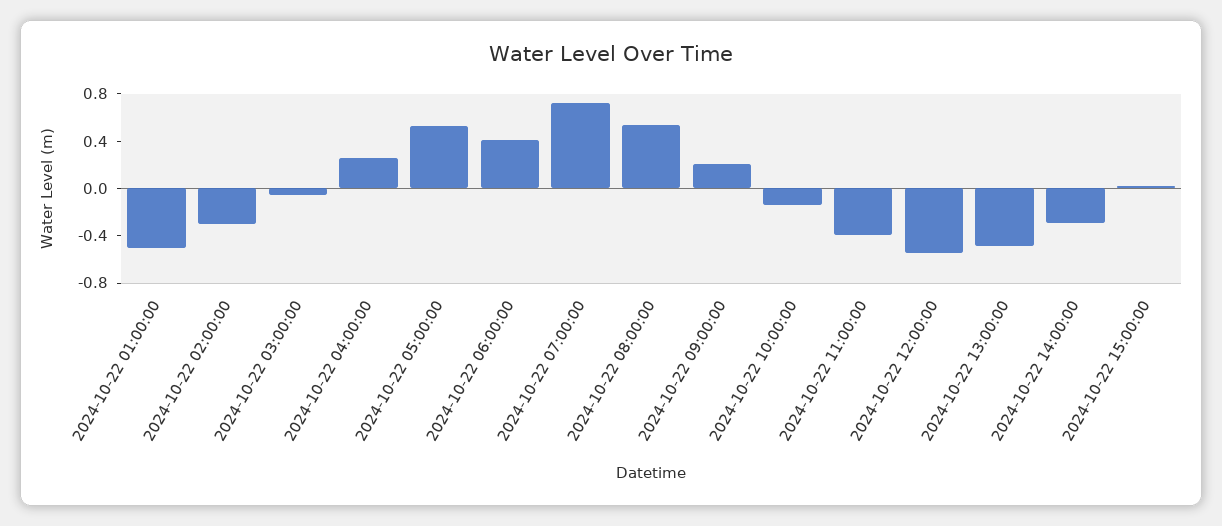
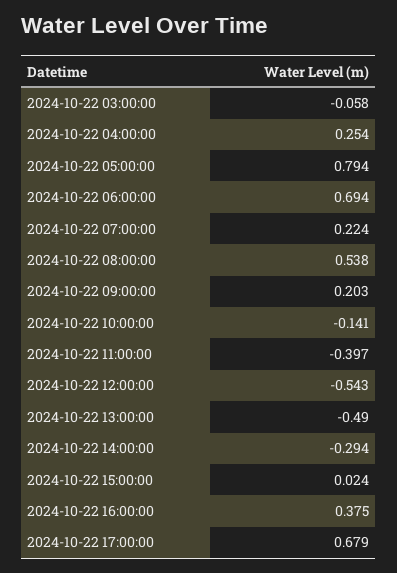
2024-10-22 01:00:00: -0.5 -> none
2024-10-22 02:00:00: -0.3 -> none
2024-10-22 05:00:00: 0.5 -> 0.794
2024-10-22 06:00:00: 0.4 -> 0.694
2024-10-22 07:00:00: 0.7 -> 0.224
2024-10-22 16:00:00: none -> 0.375
2024-10-22 17:00:00: none -> 0.679

